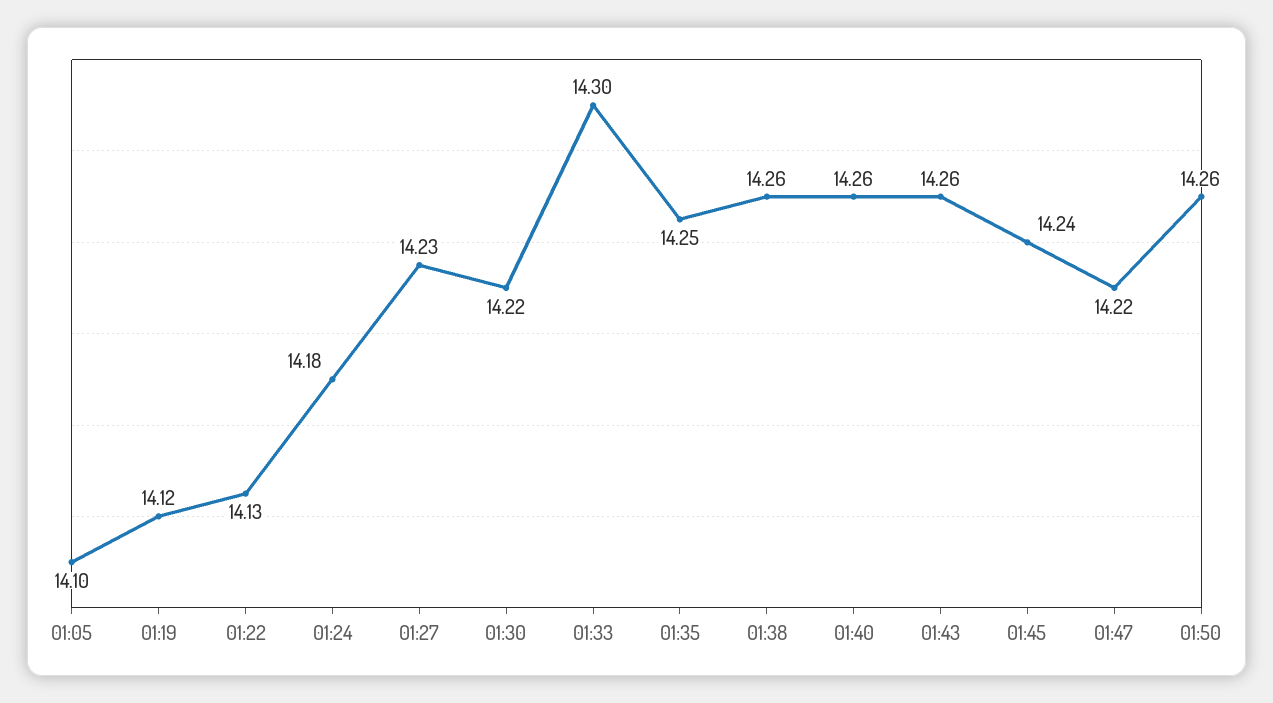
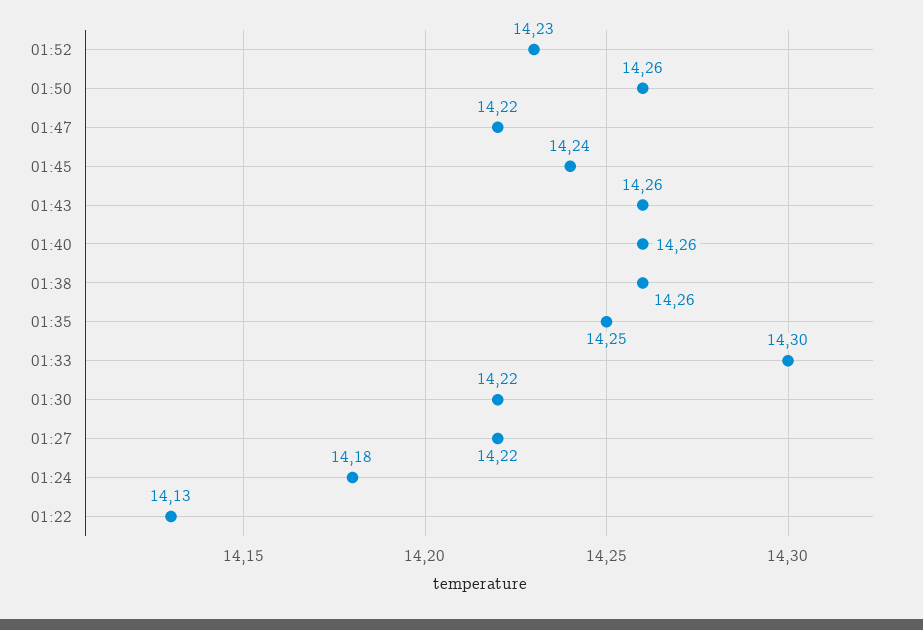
01:05: 14.1 -> none
01:19: 14.12 -> none
01:27: 14.23 -> 14.22
01:52: none -> 14.23

